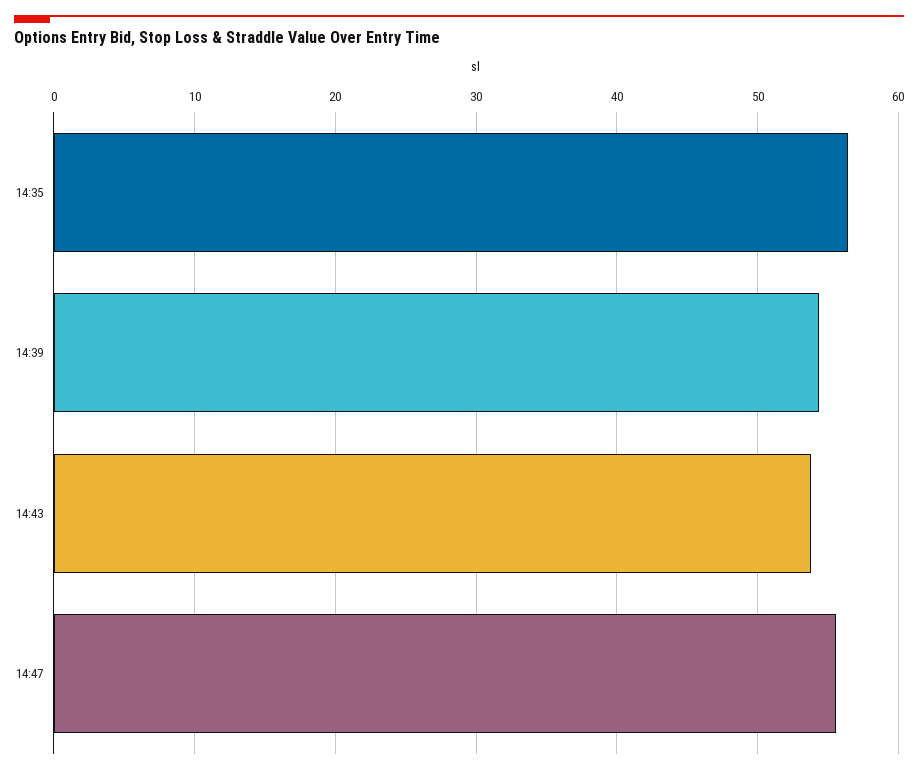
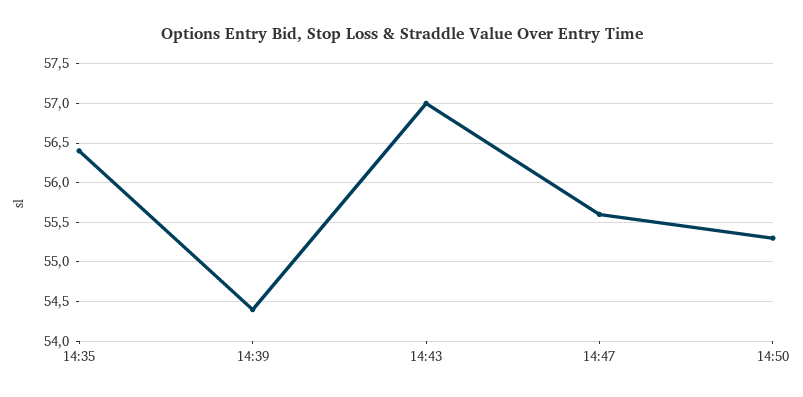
14:43: 54 -> 57
14:50: none -> 55.3

